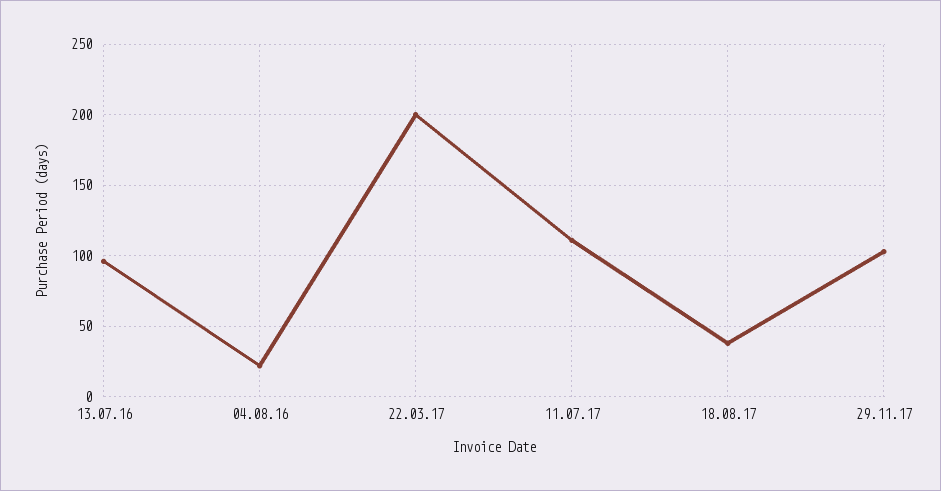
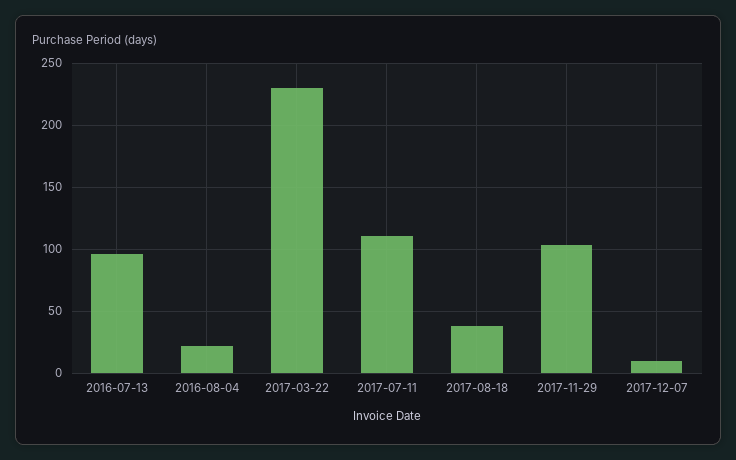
22.03.17: 200 -> 230
2017-12-07: none -> 10

